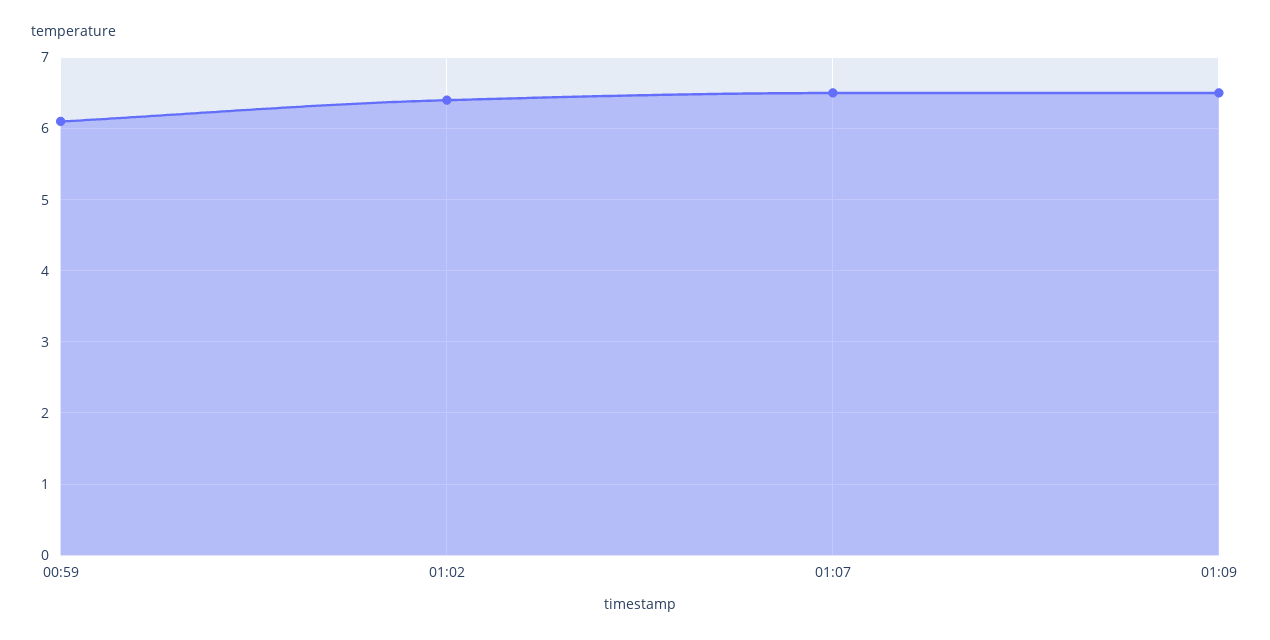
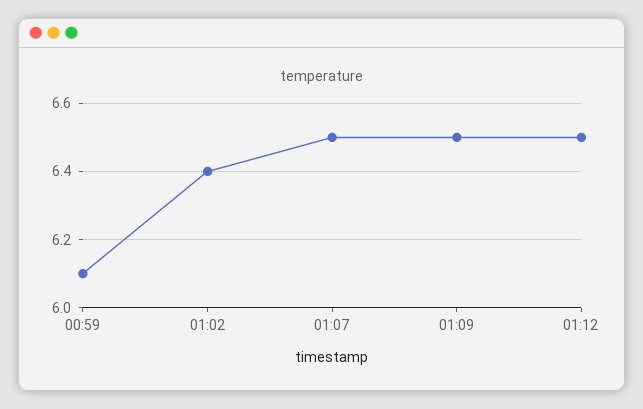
01:12: none -> 6.5

